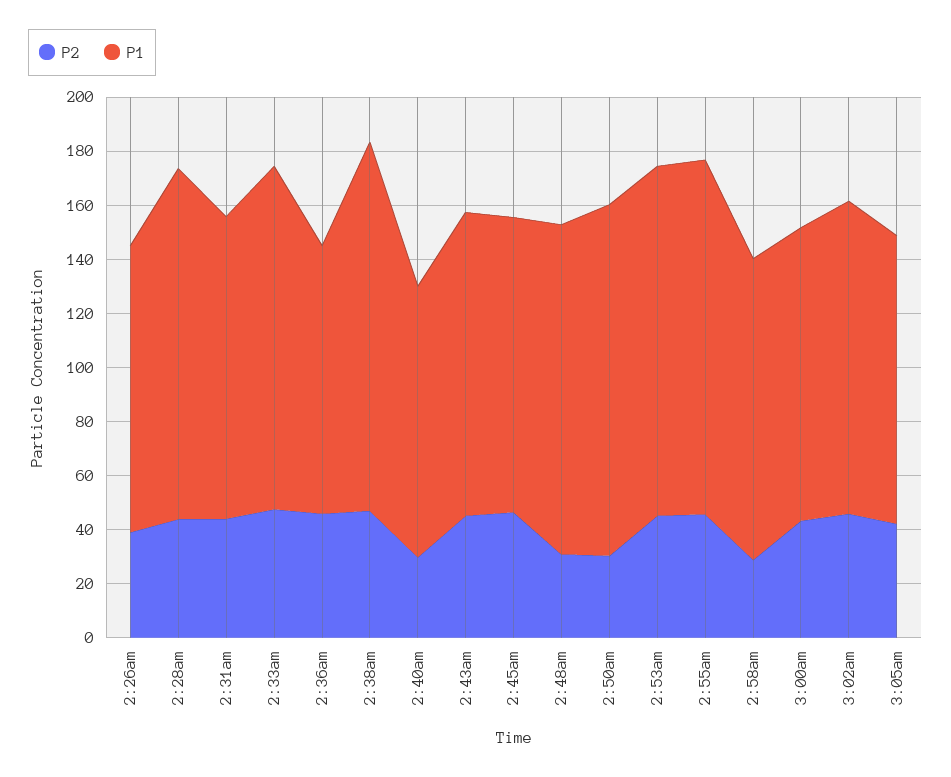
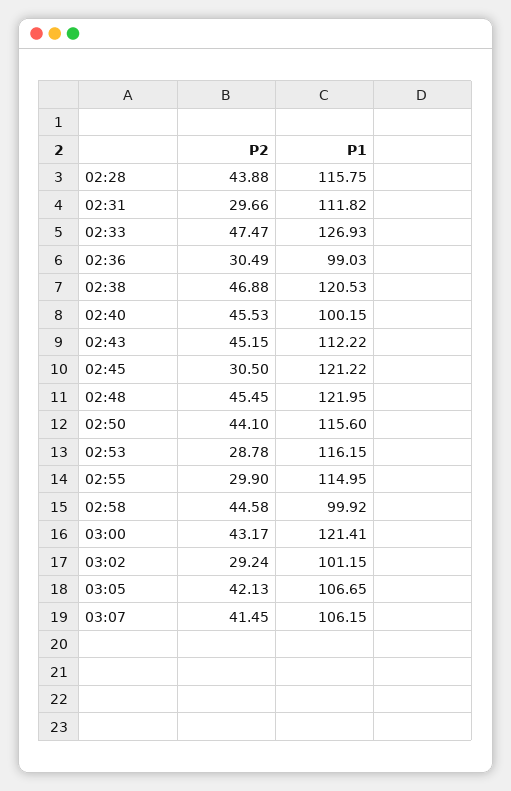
P2, 2:26am: 40 -> none
P1, 2:26am: 105 -> none
P1, 2:28am: 130 -> 115.75
P2, 2:31am: 45 -> 29.66
P2, 2:36am: 45 -> 30.49
P1, 2:38am: 135 -> 120.53
P2, 2:40am: 30 -> 45.53
P2, 2:45am: 45 -> 30.5
P1, 2:45am: 110 -> 121.22
P2, 2:48am: 30 -> 45.45
P2, 2:50am: 30 -> 44.1
P1, 2:50am: 130 -> 115.6
P2, 2:53am: 45 -> 28.78
P1, 2:53am: 130 -> 116.15
P2, 2:55am: 45 -> 29.9
P1, 2:55am: 130 -> 114.95
P2, 2:58am: 30 -> 44.58
P1, 2:58am: 110 -> 99.92
P1, 3:00am: 110 -> 121.41
P2, 3:02am: 45 -> 29.24
P1, 3:02am: 115 -> 101.15
P2, 03:07: none -> 41.45
P1, 03:07: none -> 106.15

